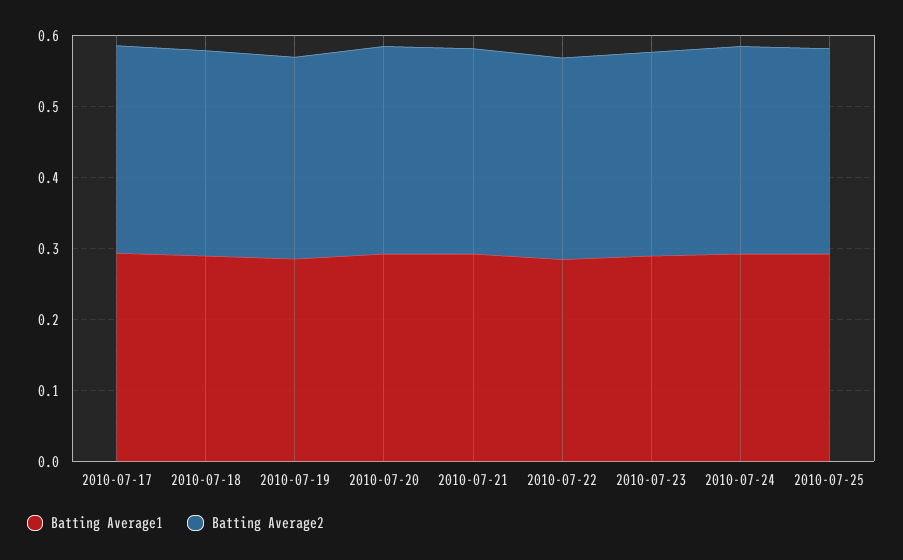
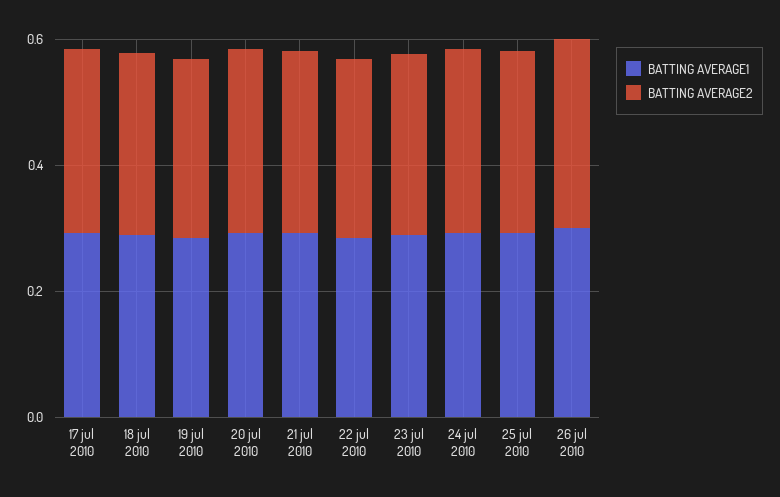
Batting Average1, 26 jul 2010: none -> 0.3
Batting Average2, 26 jul 2010: none -> 0.3

